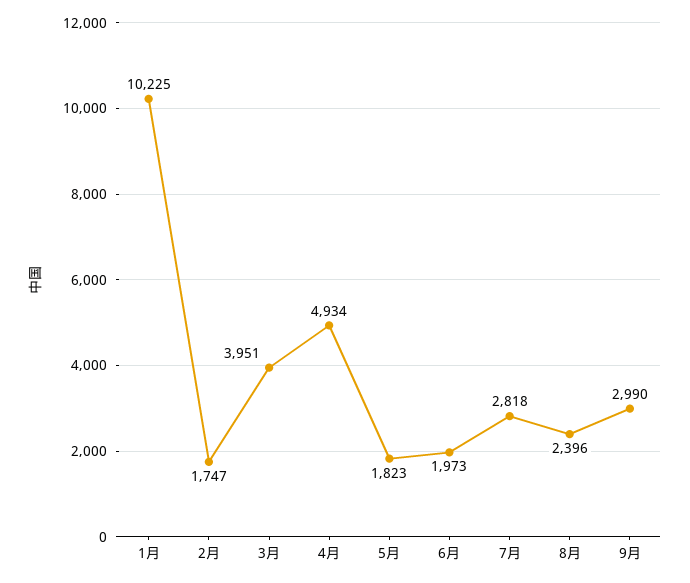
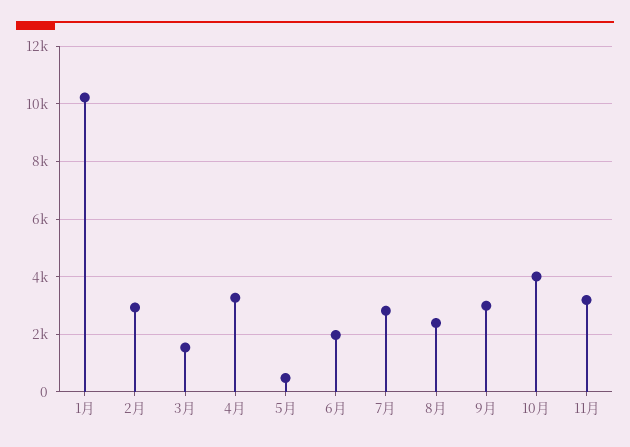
2月: 1747 -> 3000
3月: 3951 -> 1500
4月: 4934 -> 3250
5月: 1823 -> 500
10月: none -> 4000
11月: none -> 3250

